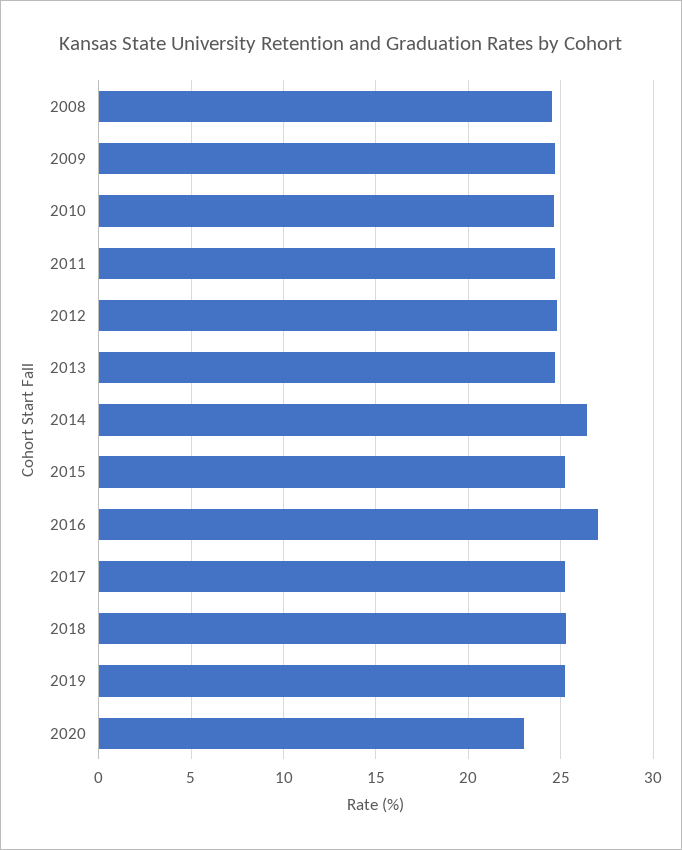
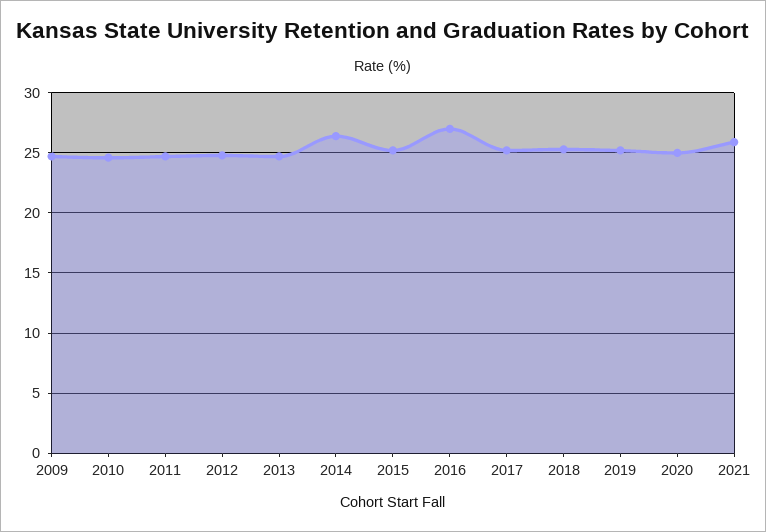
2008: 24.5 -> none
2020: 23 -> 25
2021: none -> 26

